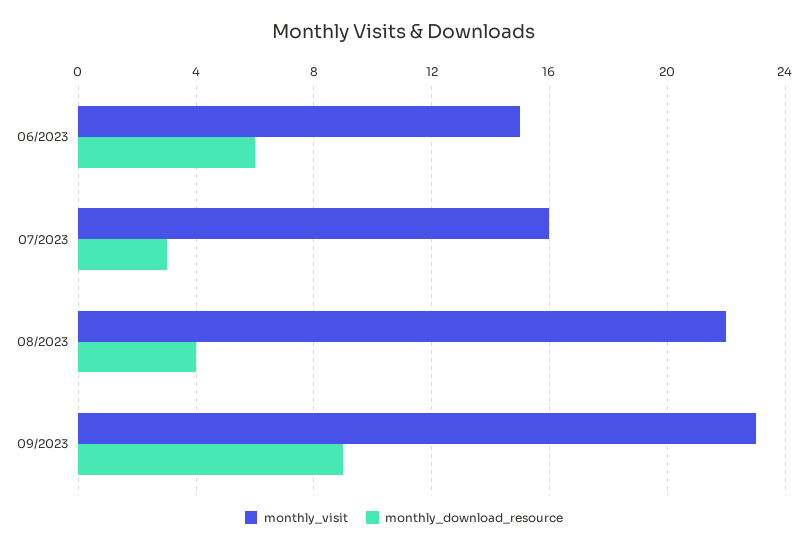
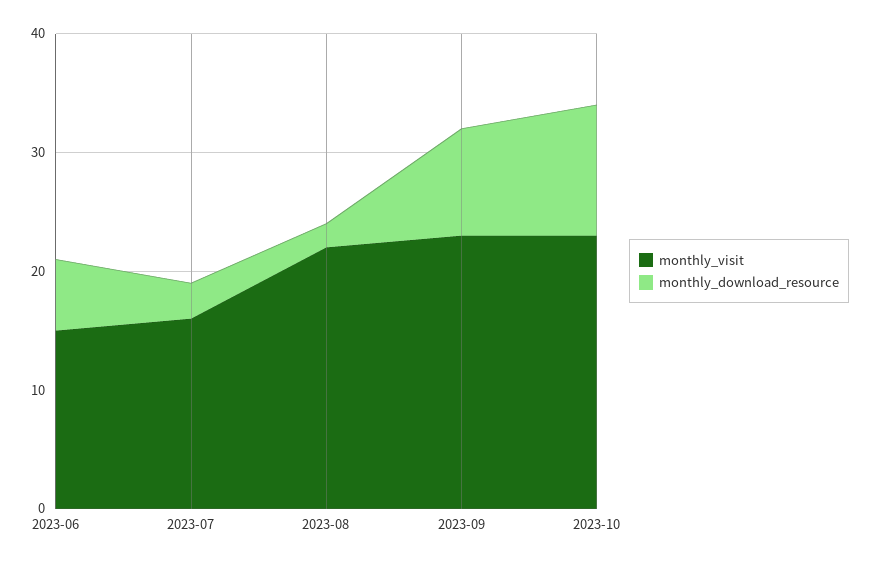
monthly_download_resource, 08/2023: 4 -> 2
monthly_visit, 2023-10: none -> 23
monthly_download_resource, 2023-10: none -> 11

